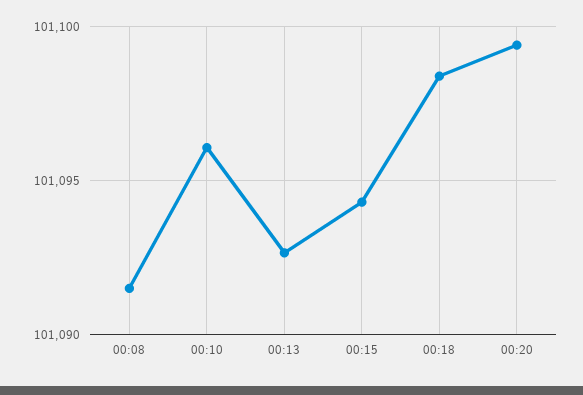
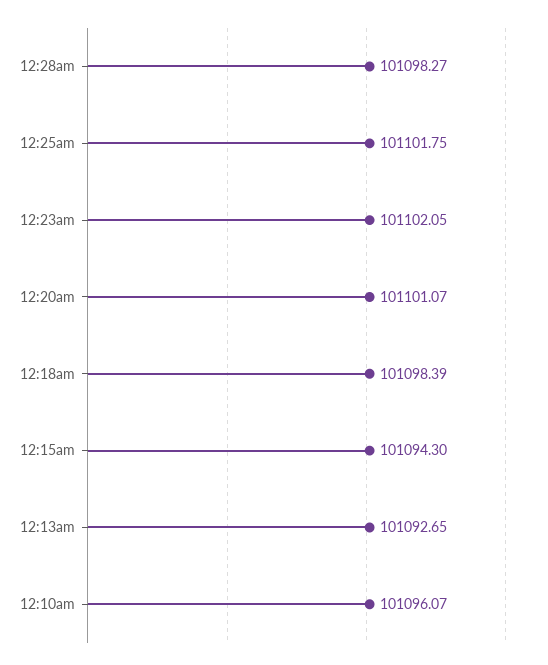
00:08: 101091.5 -> none
00:20: 101099.5 -> 101101.07
12:28am: none -> 101098.27
12:25am: none -> 101101.75
12:23am: none -> 101102.05

